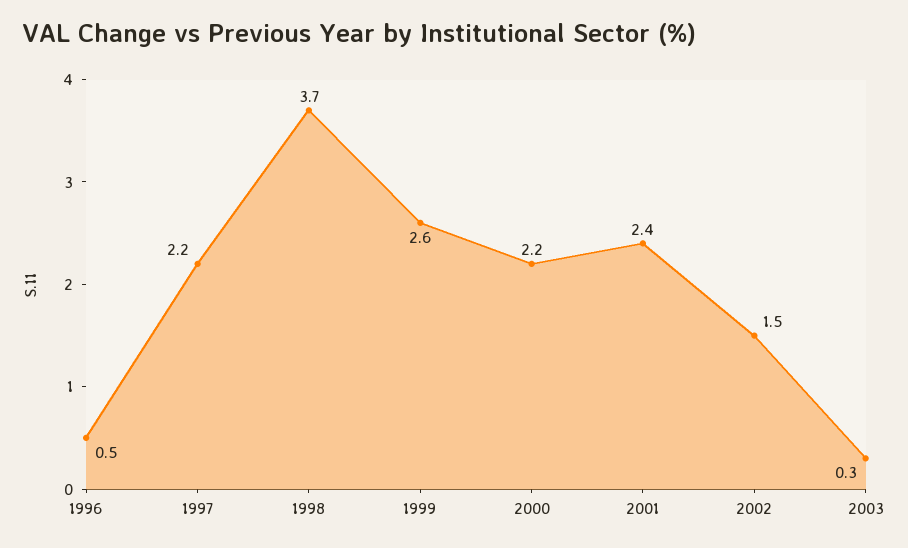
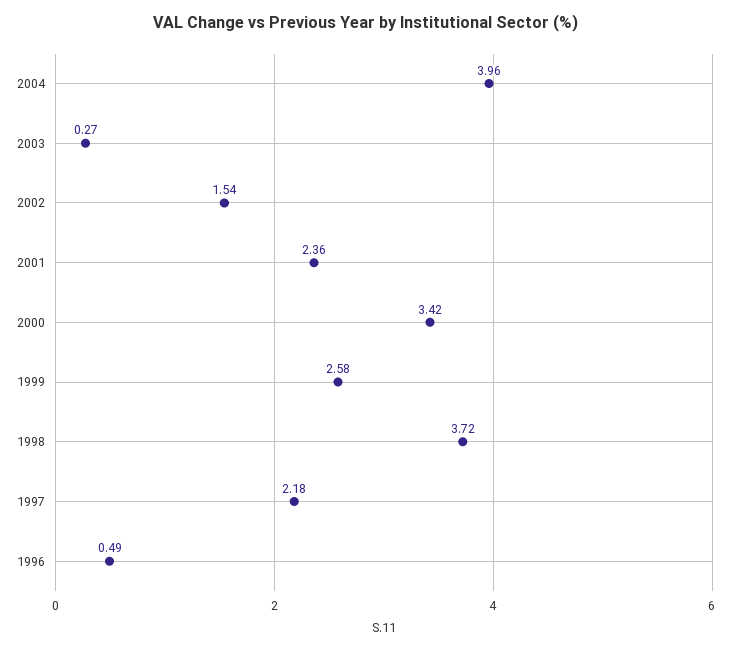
2000: 2.2 -> 3.42
2004: none -> 3.96

